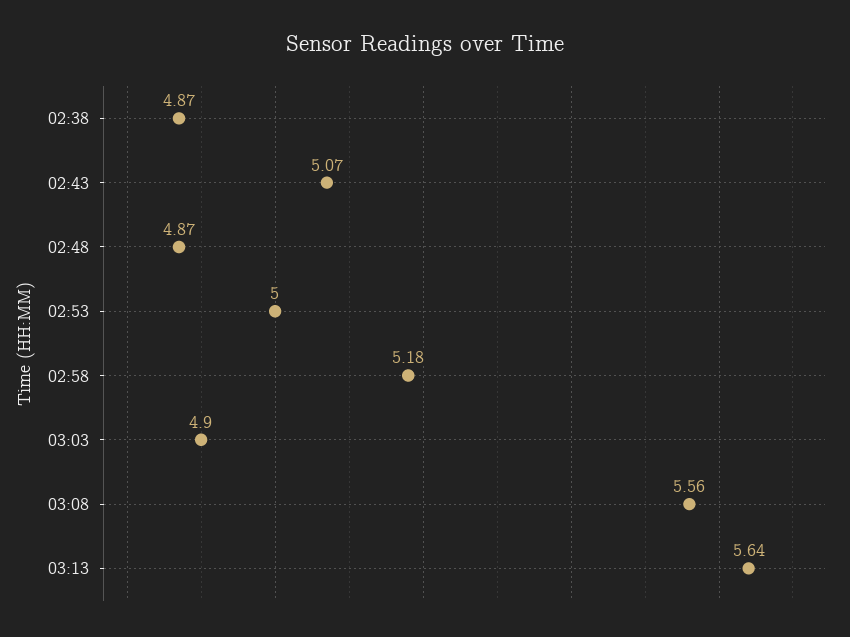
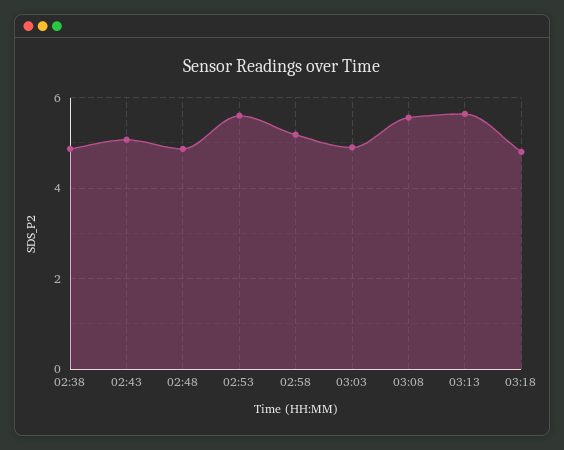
02:53: 5 -> 5.6
03:18: none -> 4.8

